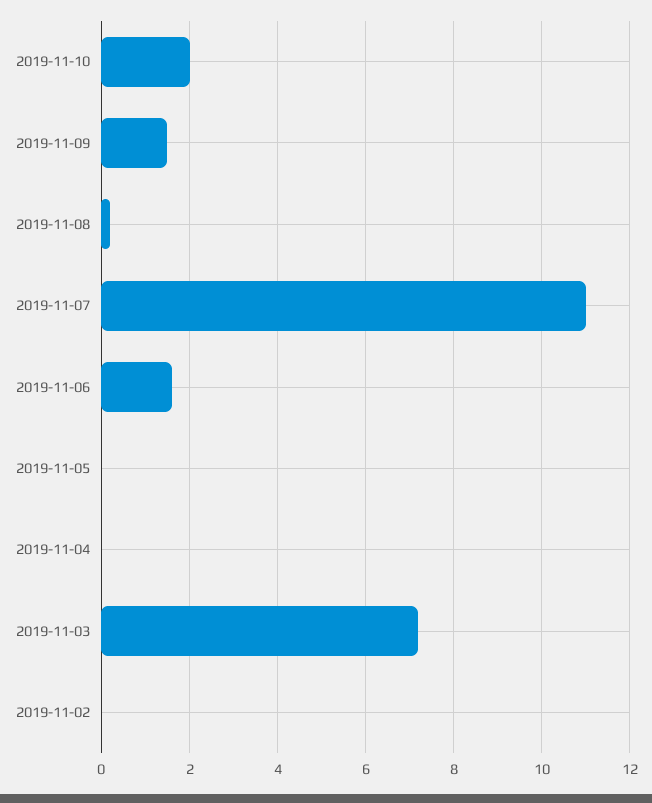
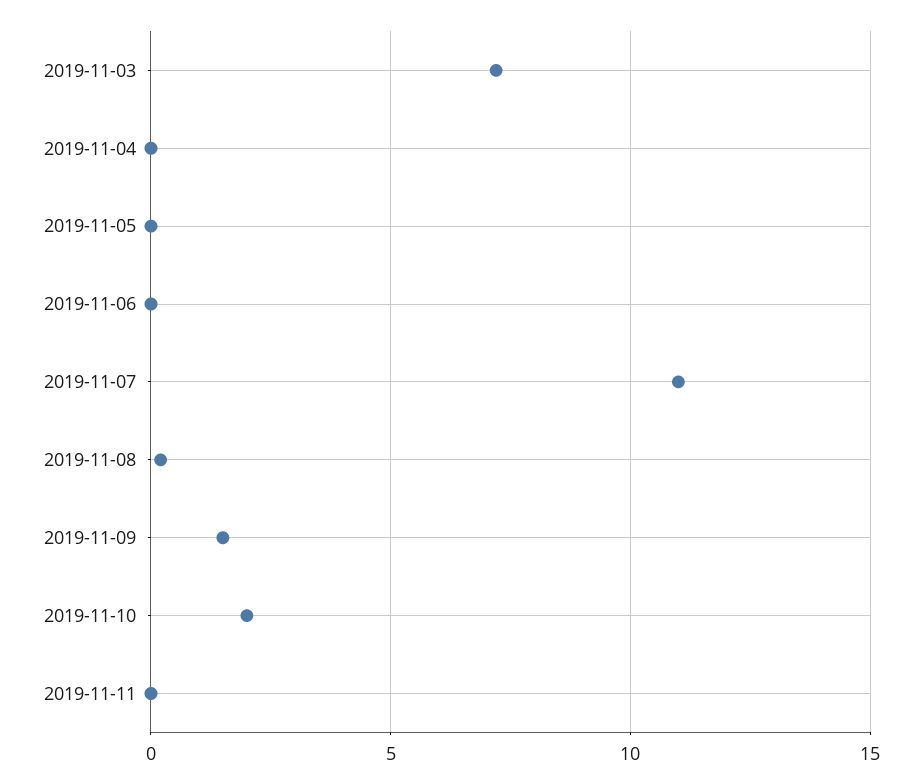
2019-11-06: 1.5 -> 0
2019-11-02: 0 -> none
2019-11-11: none -> 0

